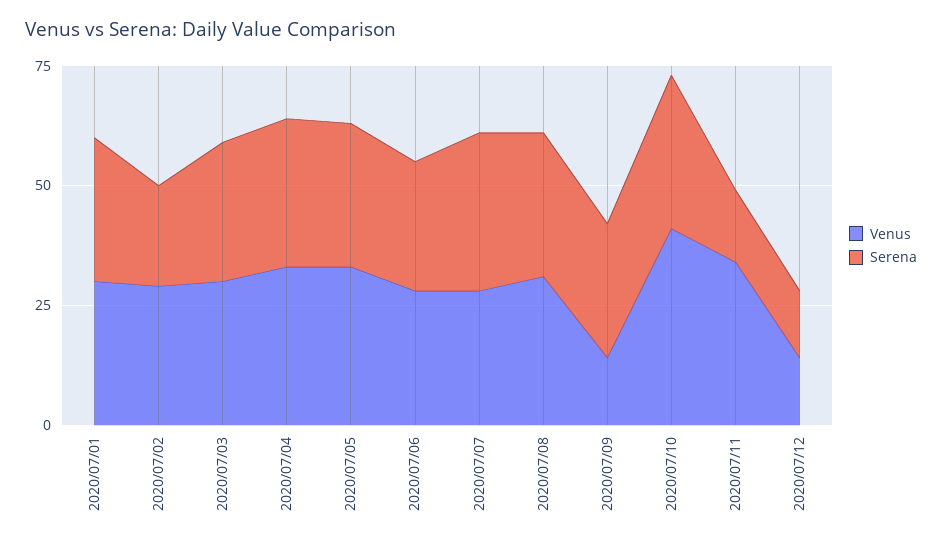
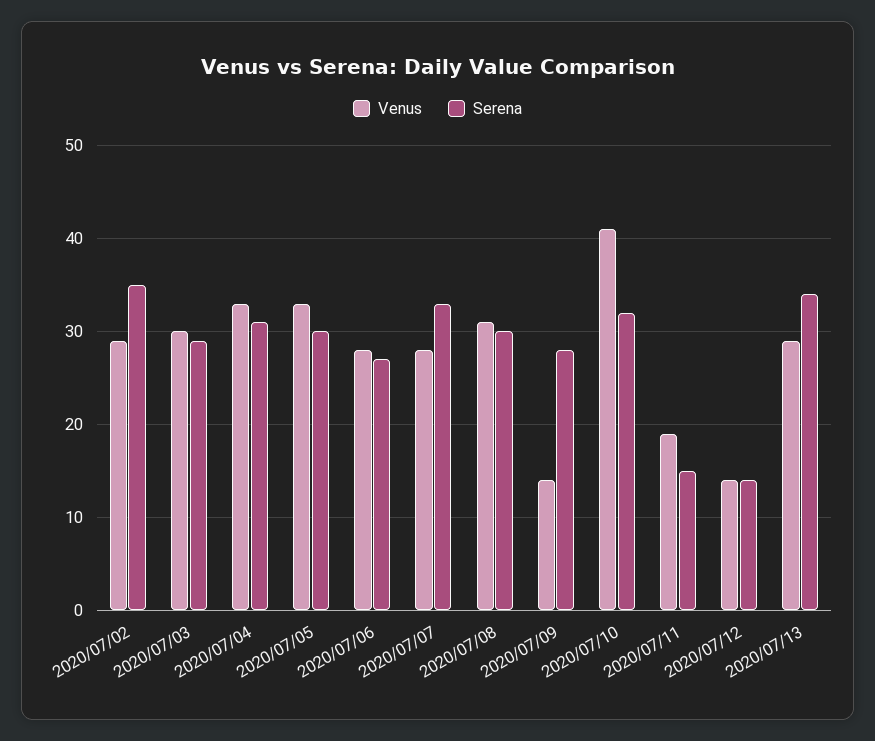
Venus, 2020/07/01: 30 -> none
Serena, 2020/07/01: 30 -> none
Serena, 2020/07/02: 20 -> 35
Venus, 2020/07/11: 35 -> 19
Venus, 2020/07/13: none -> 29
Serena, 2020/07/13: none -> 34

